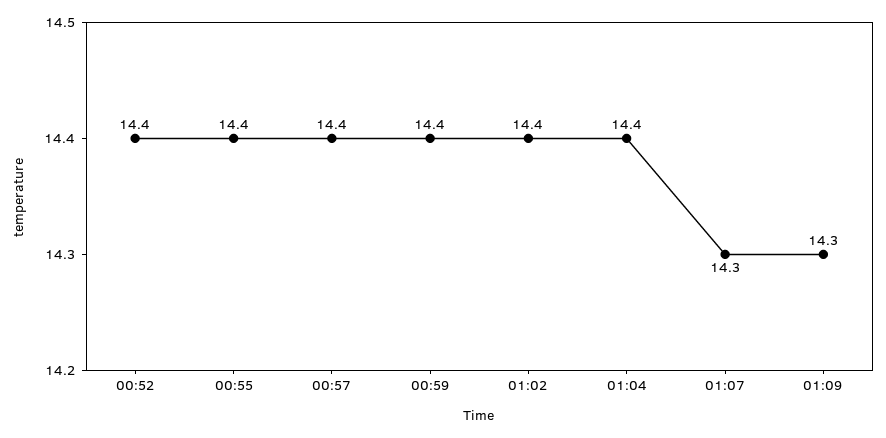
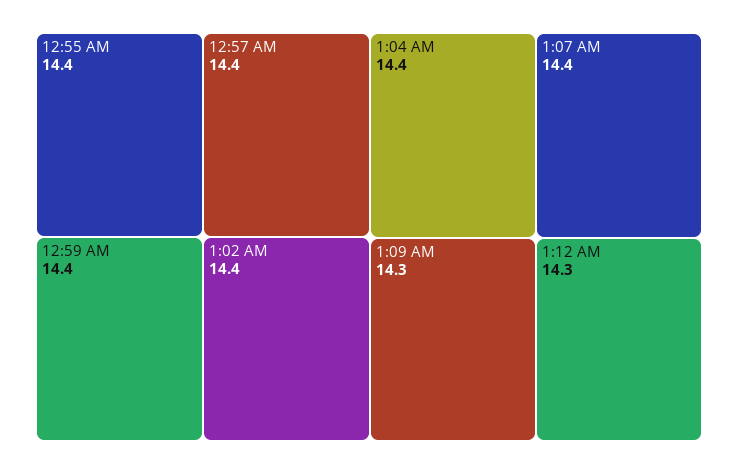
00:52: 14.4 -> none
01:07: 14.3 -> 14.4
1:12 AM: none -> 14.3

